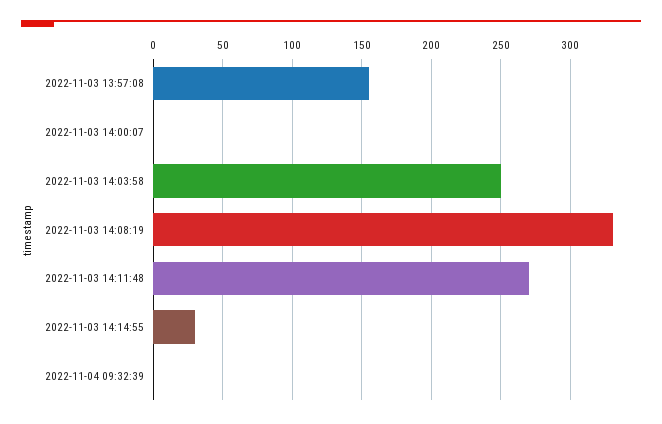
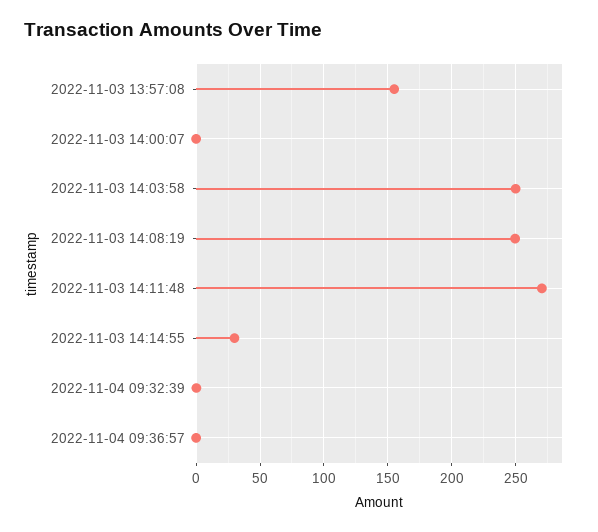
2022-11-03 14:08:19: 330 -> 250
2022-11-04 09:36:57: none -> 0

